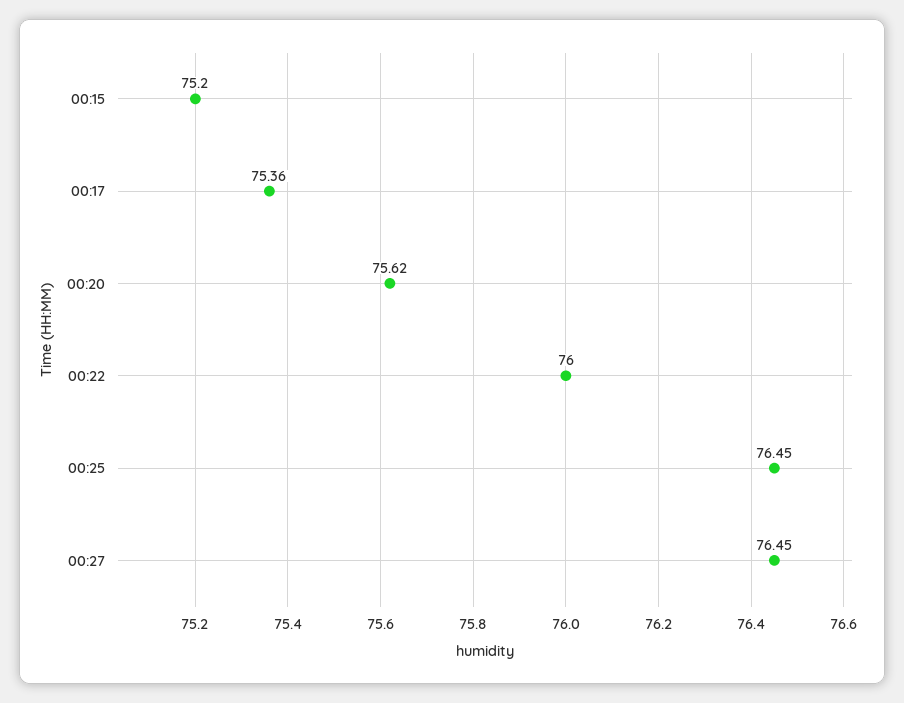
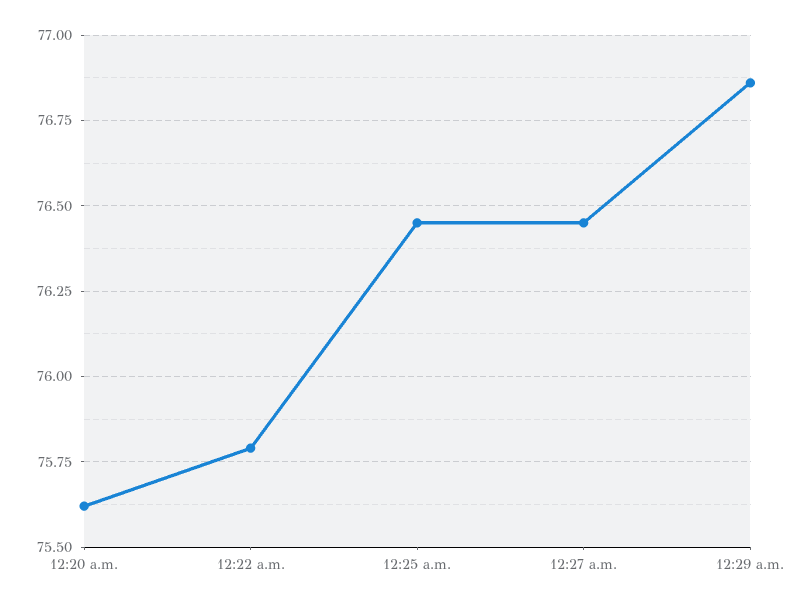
00:15: 75.2 -> none
00:17: 75.36 -> none
00:22: 76 -> 75.8
12:29 a.m.: none -> 76.85

